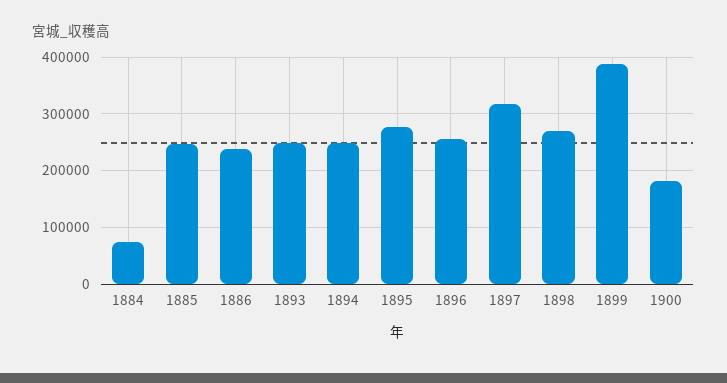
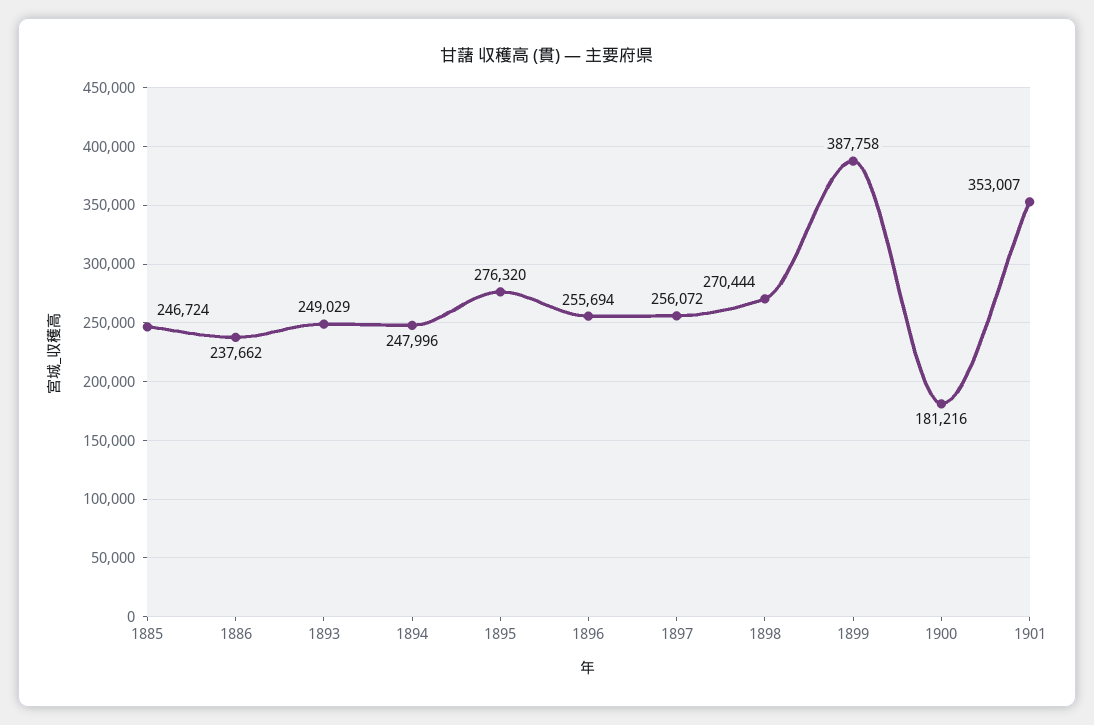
1884: 80000 -> none
1897: 320000 -> 256072
1901: none -> 353007

